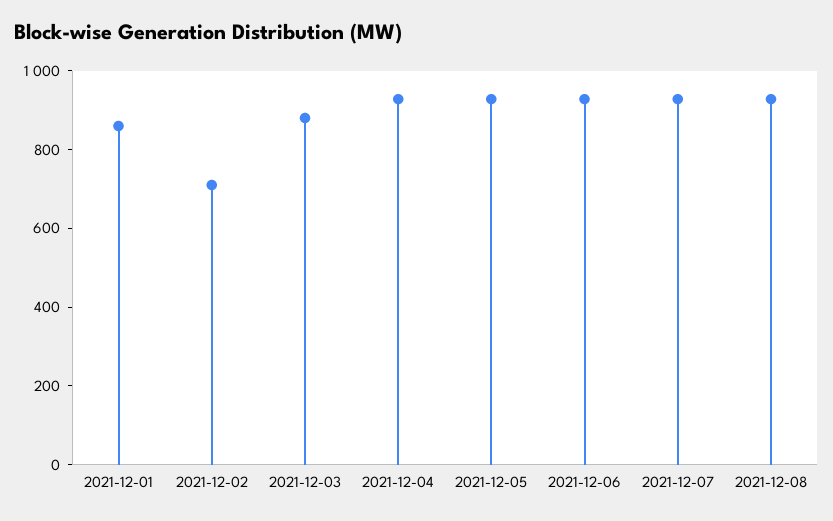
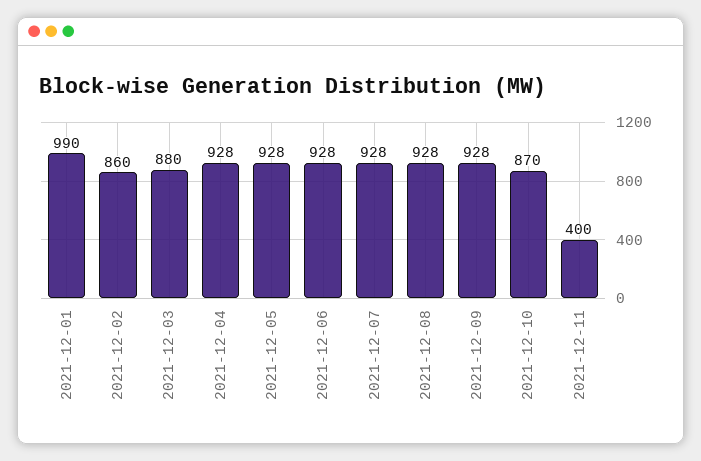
2021-12-01: 850 -> 990
2021-12-02: 700 -> 860
2021-12-09: none -> 928
2021-12-10: none -> 870
2021-12-11: none -> 400

